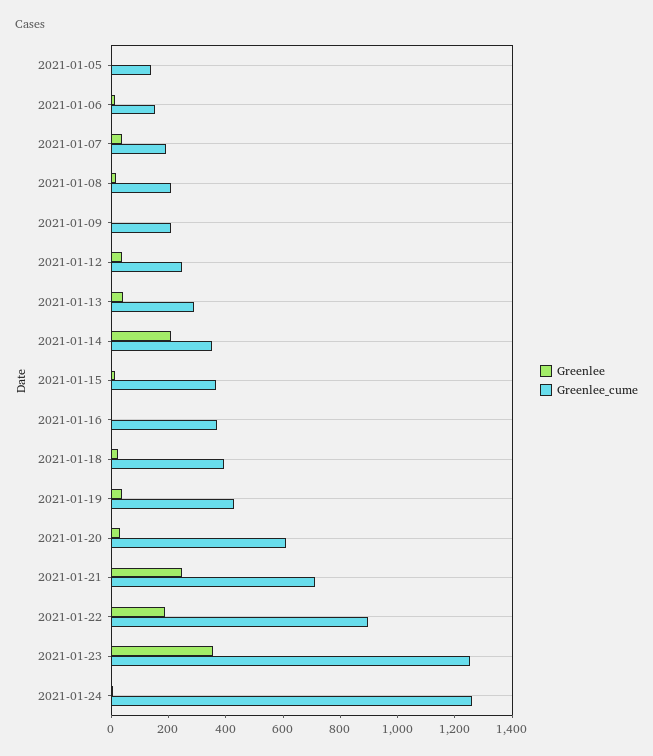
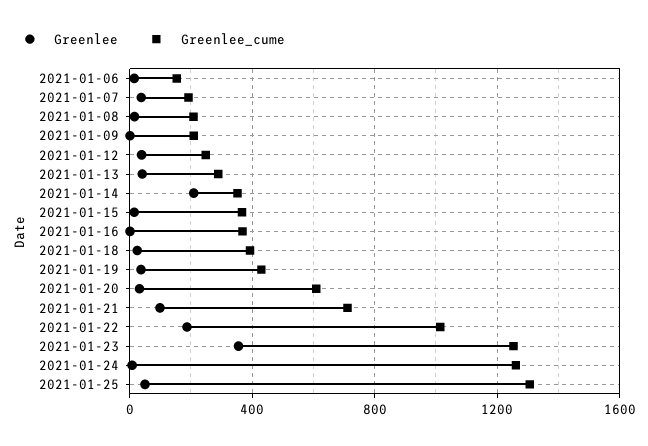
Greenlee, 2021-01-05: 0 -> none
Greenlee_cume, 2021-01-05: 150 -> none
Greenlee, 2021-01-21: 250 -> 100
Greenlee_cume, 2021-01-22: 900 -> 1000
Greenlee, 2021-01-25: none -> 50
Greenlee_cume, 2021-01-25: none -> 1300

